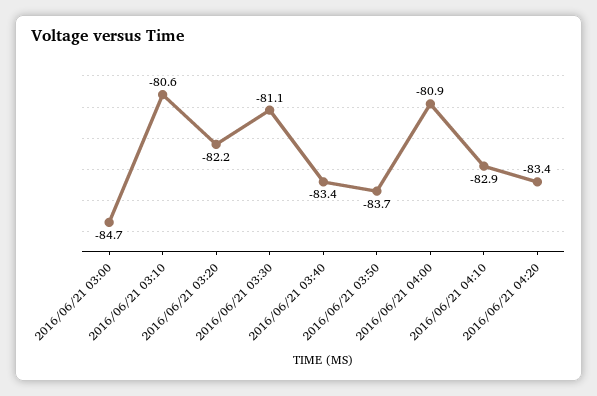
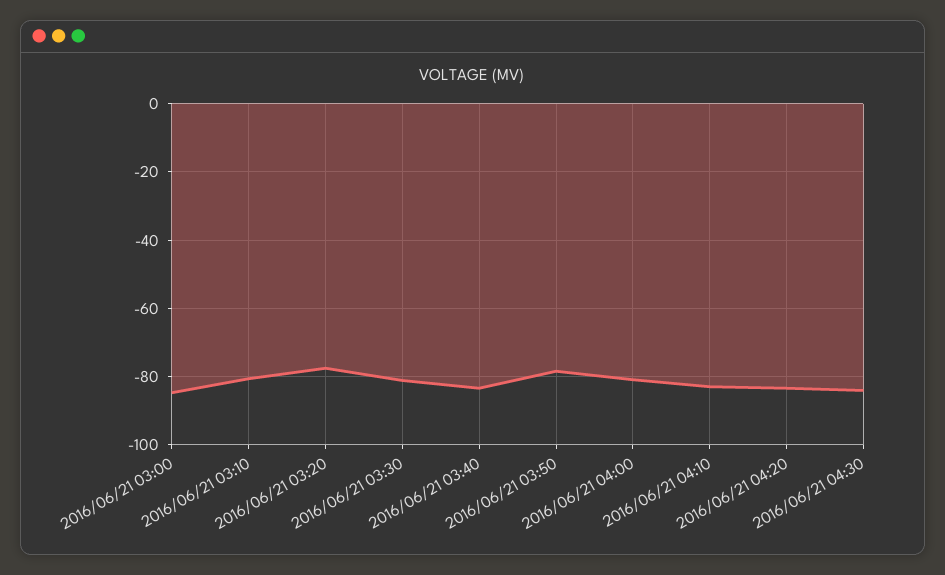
2016/06/21 03:20: -82.2 -> -78
2016/06/21 03:50: -83.7 -> -78
2016/06/21 04:30: none -> -84

